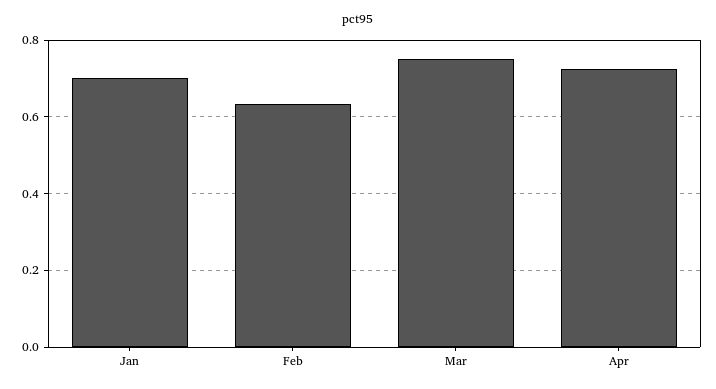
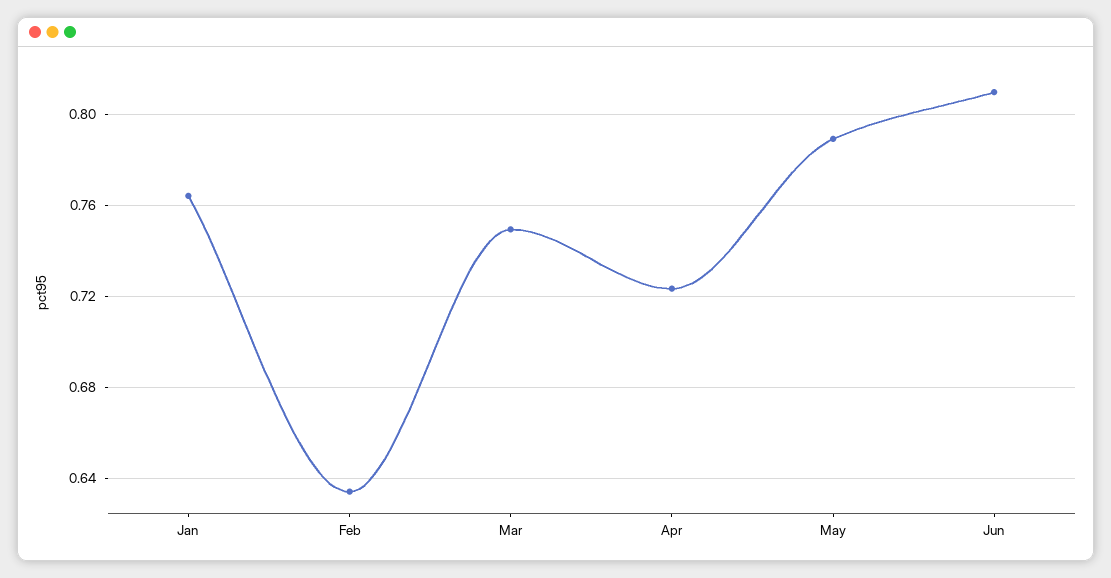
Jan: 0.7 -> 0.765
May: none -> 0.79
Jun: none -> 0.81

